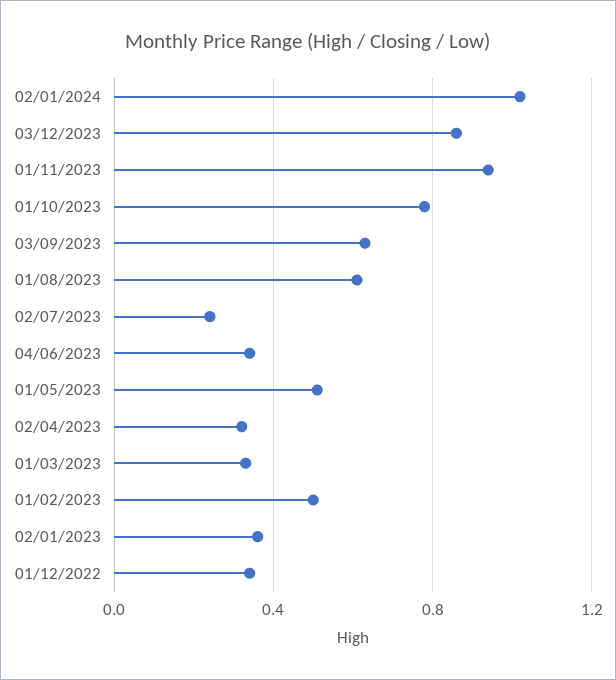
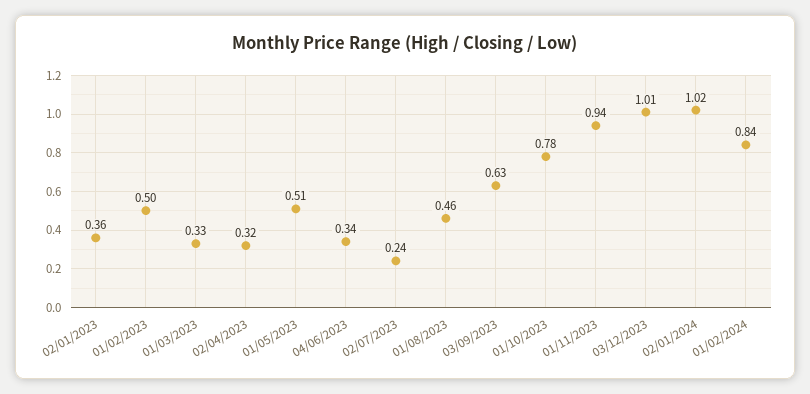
03/12/2023: 0.85 -> 1.01
01/08/2023: 0.6 -> 0.46
01/12/2022: 0.35 -> none
01/02/2024: none -> 0.84

